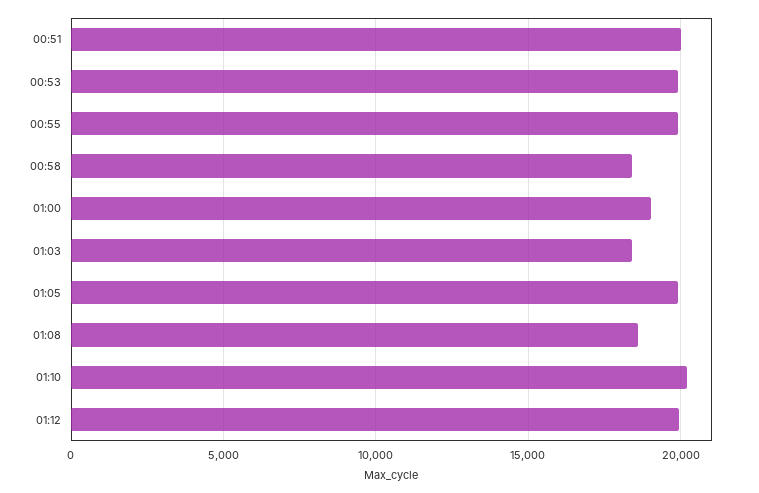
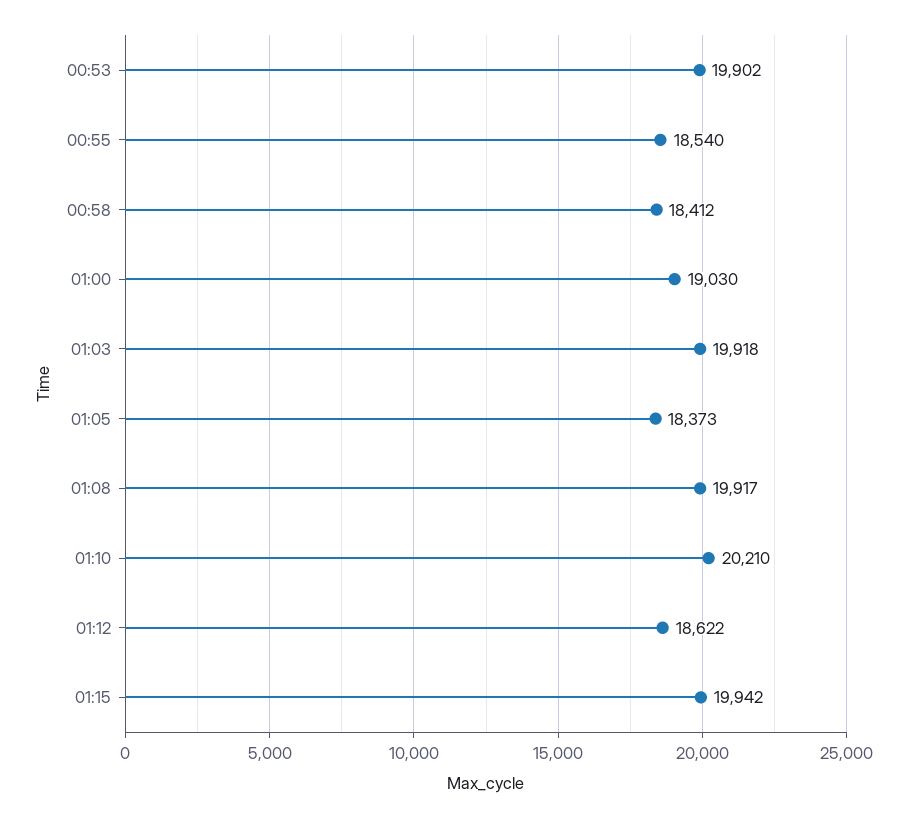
00:51: 20000 -> none
00:55: 20000 -> 18540
01:03: 18500 -> 19918
01:05: 20000 -> 18373
01:08: 18500 -> 19917
01:12: 20000 -> 18622
01:15: none -> 19942

